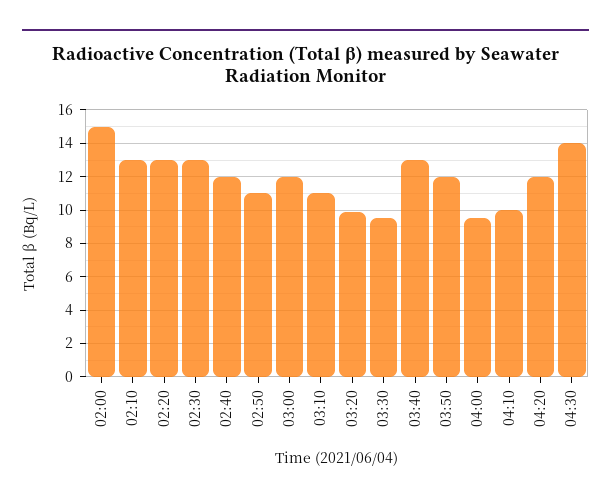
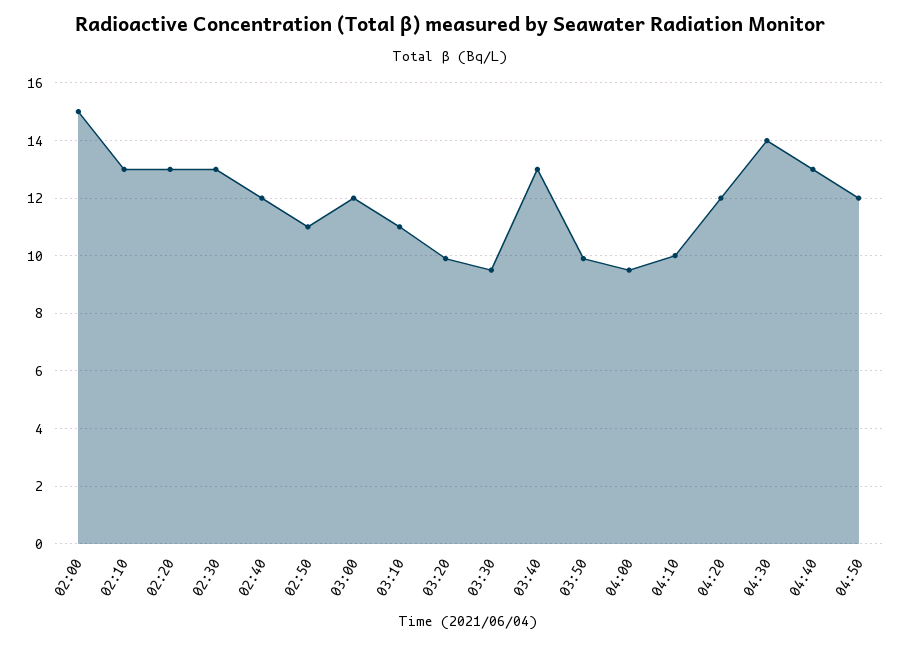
03:50: 12 -> 10
04:40: none -> 13
04:50: none -> 12

